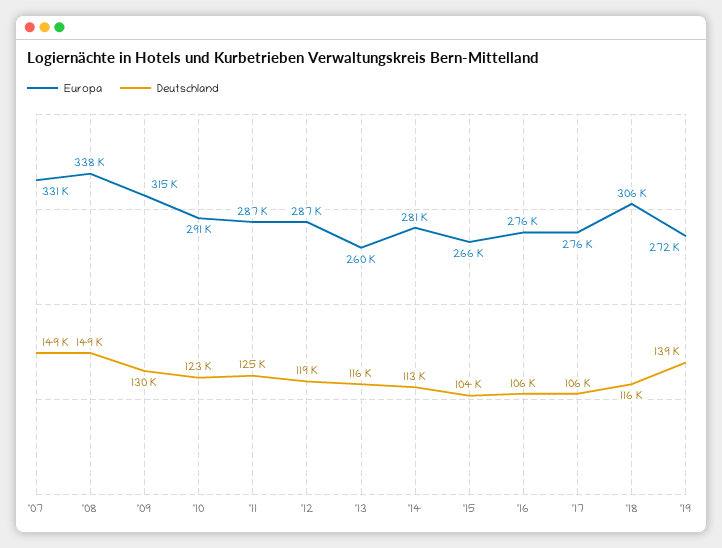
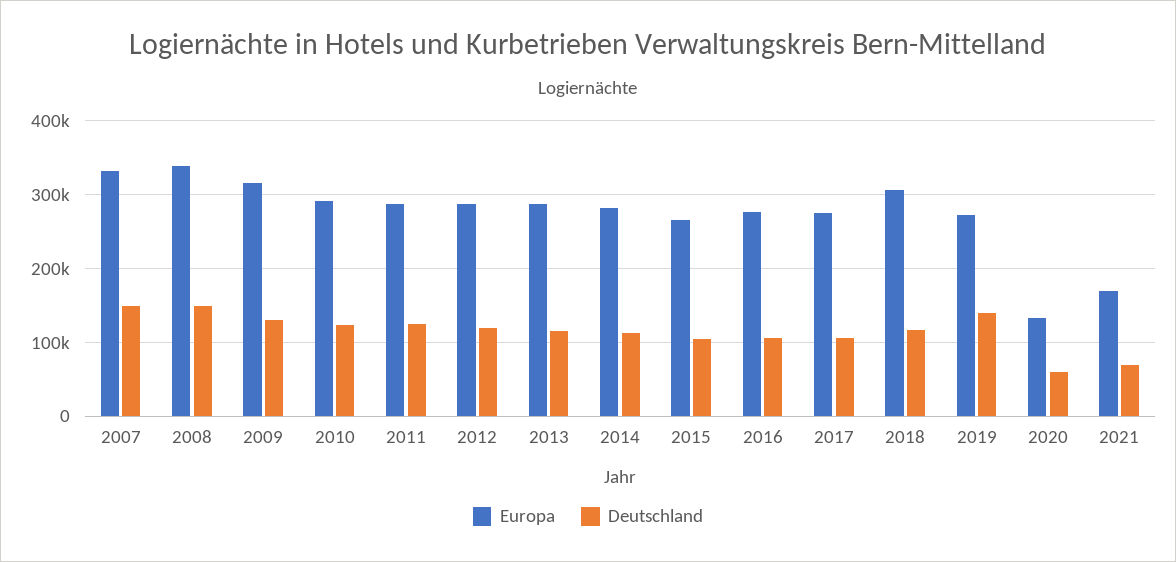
Europa, '13: 260000 -> 290000
Europa, 2020: none -> 130000
Deutschland, 2020: none -> 60000
Europa, 2021: none -> 170000
Deutschland, 2021: none -> 70000

